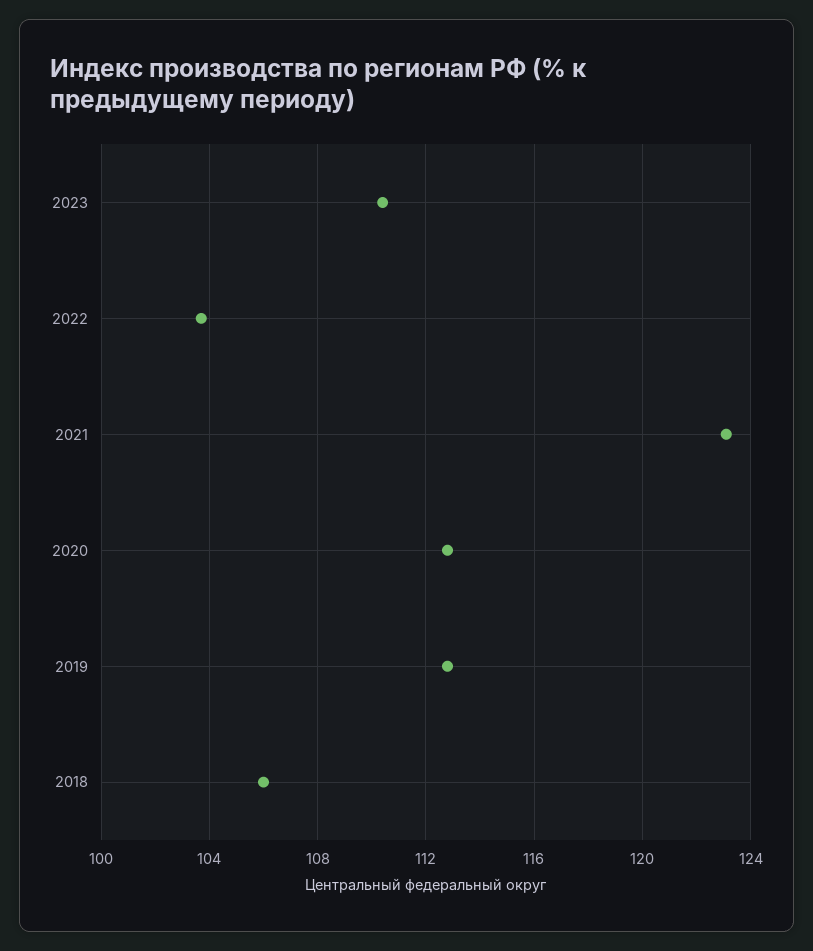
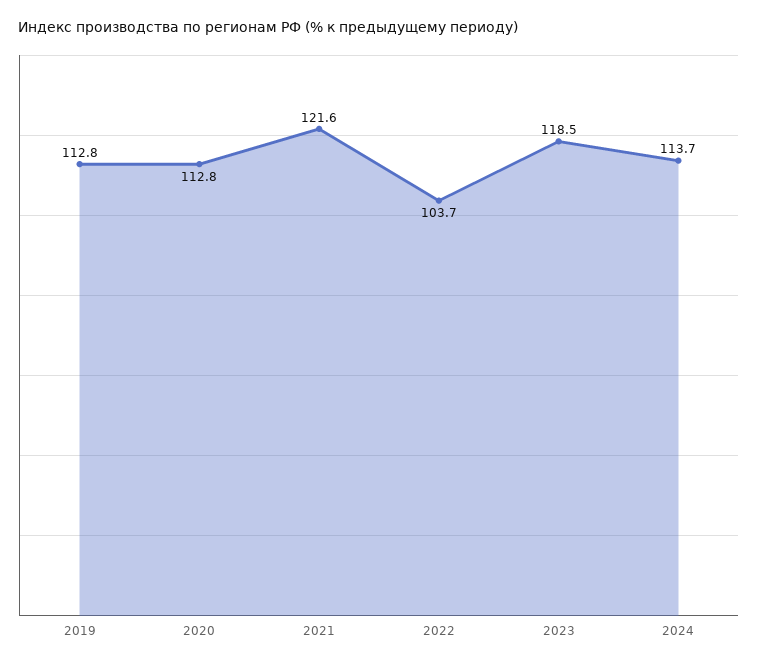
2023: 110.5 -> 118.5
2021: 123 -> 121.6
2018: 106 -> none
2024: none -> 113.7

